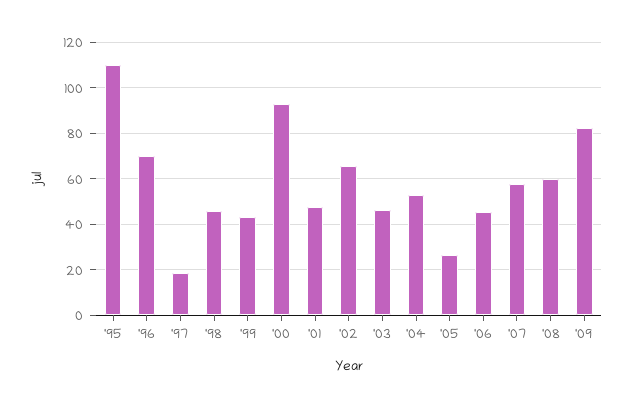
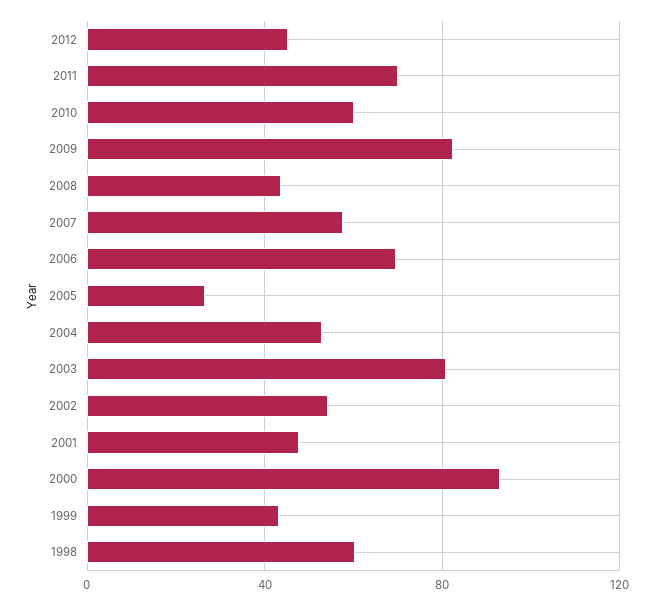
'95: 110 -> none
'96: 70 -> none
'97: 20 -> none
'98: 45 -> 60
'02: 65 -> 55
'03: 45 -> 80
'06: 45 -> 70
'08: 60 -> 45
2012: none -> 45
2011: none -> 70
2010: none -> 60

